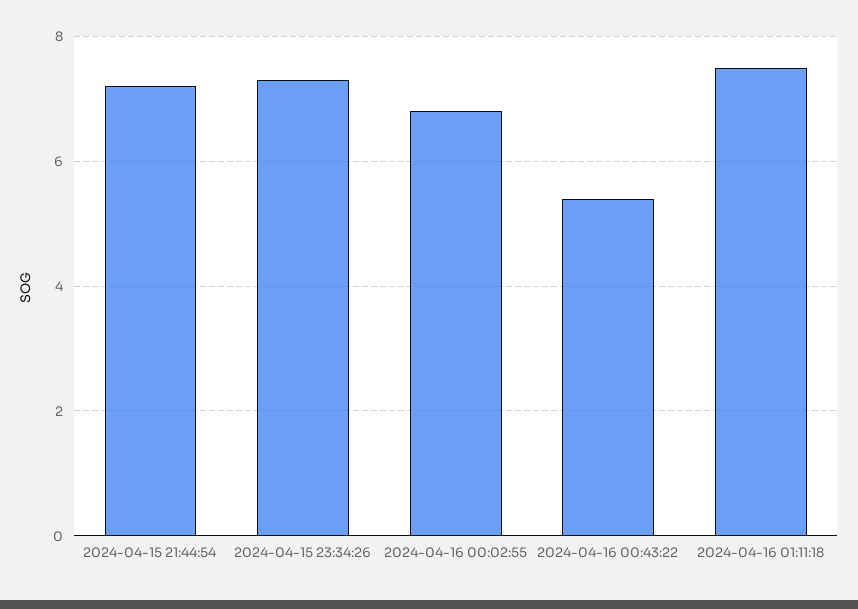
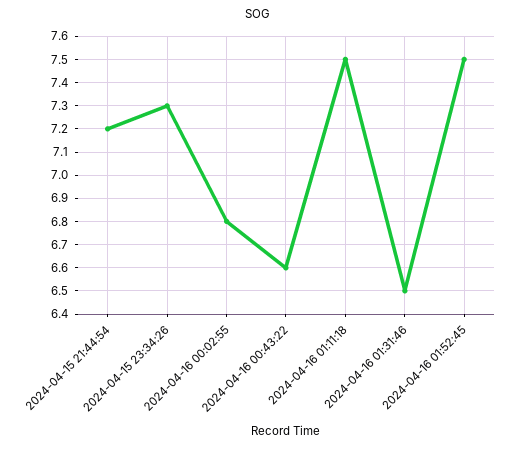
2024-04-16 00:43:22: 5.5 -> 6.6
2024-04-16 01:31:46: none -> 6.5
2024-04-16 01:52:45: none -> 7.5

